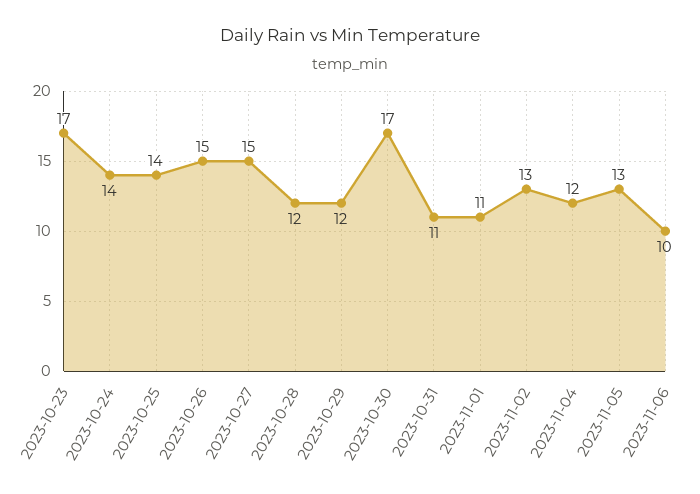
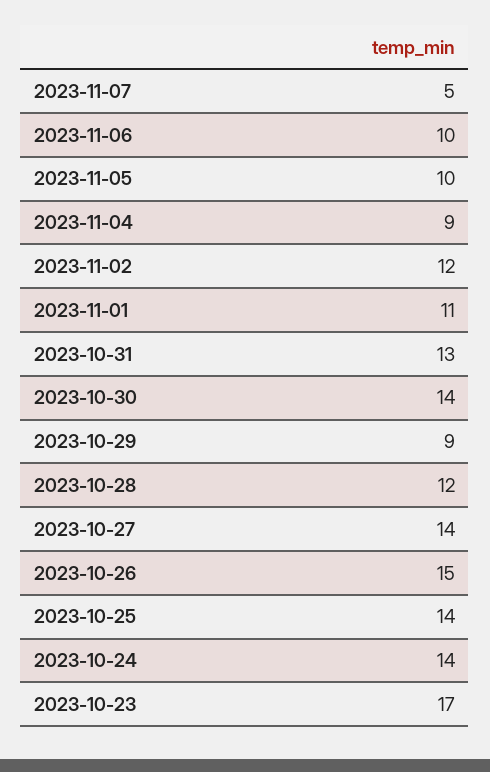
2023-10-27: 15 -> 14
2023-10-29: 12 -> 9
2023-10-30: 17 -> 14
2023-10-31: 11 -> 13
2023-11-02: 13 -> 12
2023-11-04: 12 -> 9
2023-11-05: 13 -> 10
2023-11-07: none -> 5

